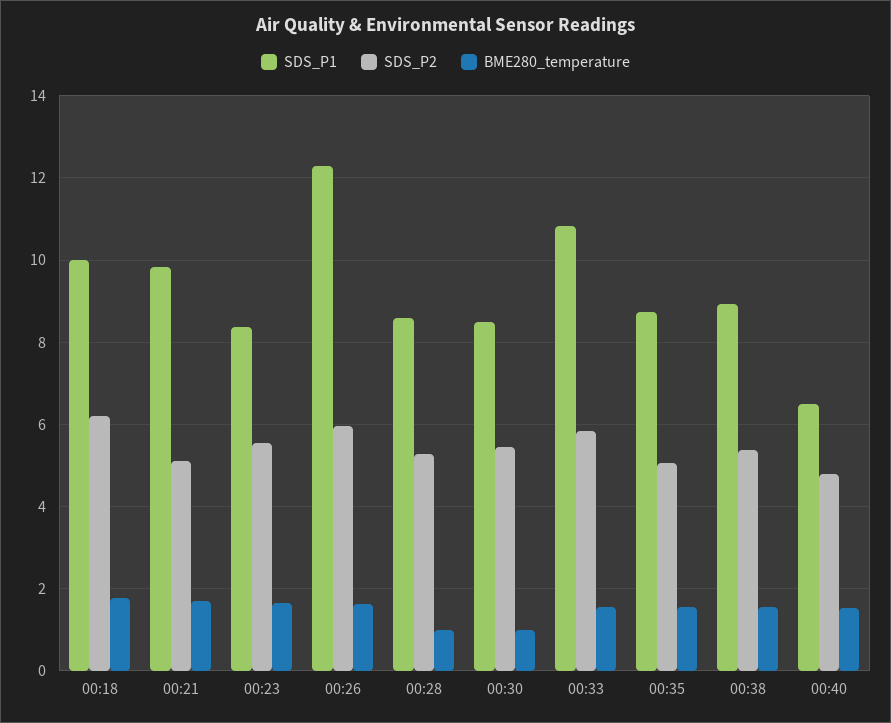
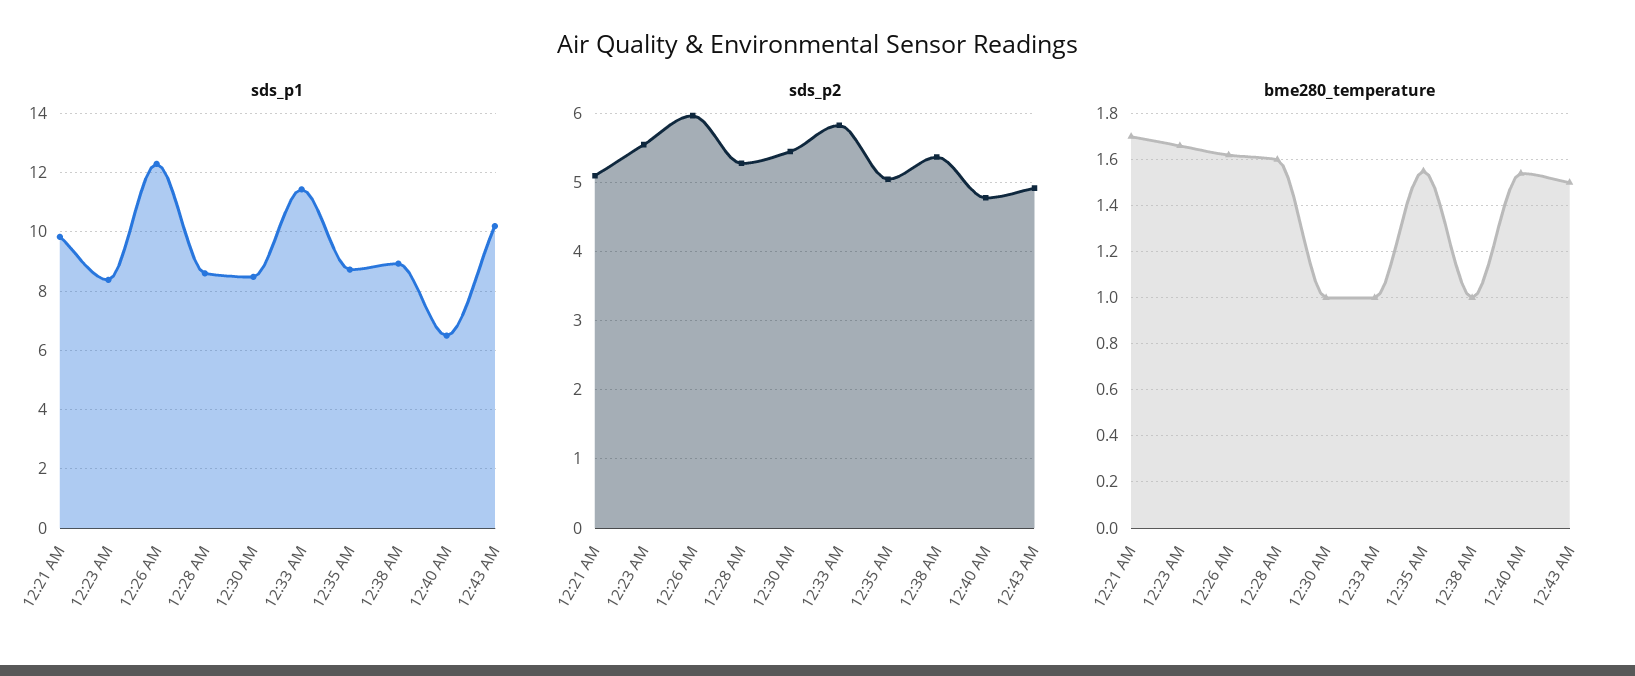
SDS_P1, 00:18: 10 -> none
SDS_P2, 00:18: 6.2 -> none
BME280_temperature, 00:18: 1.8 -> none
BME280_temperature, 00:28: 1 -> 1.6
SDS_P1, 00:33: 10.8 -> 11.5
BME280_temperature, 00:33: 1.6 -> 1
BME280_temperature, 00:38: 1.6 -> 1
SDS_P1, 12:43 AM: none -> 10.25
SDS_P2, 12:43 AM: none -> 4.9
BME280_temperature, 12:43 AM: none -> 1.5

